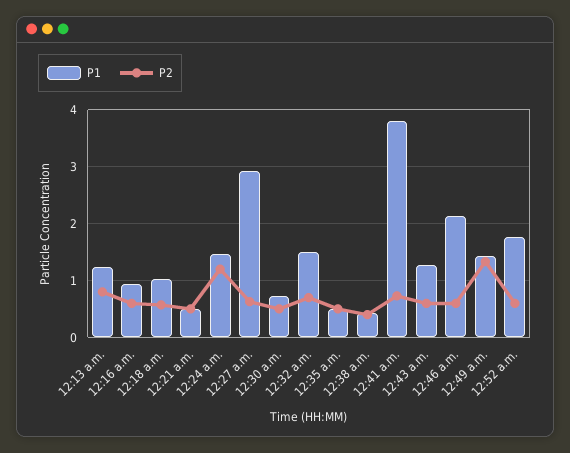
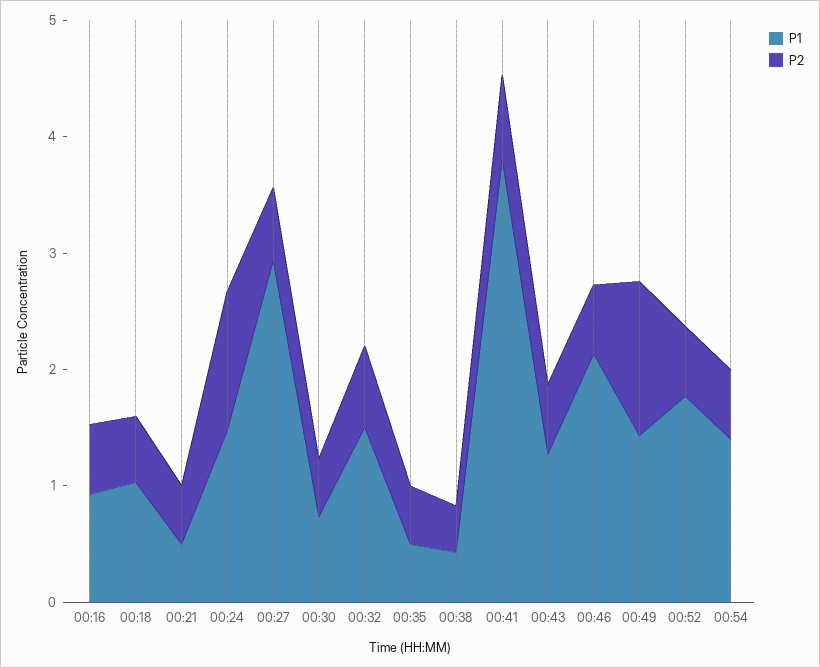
P1, 12:13 a.m.: 1.2 -> none
P2, 12:13 a.m.: 0.8 -> none
P1, 00:54: none -> 1.4
P2, 00:54: none -> 0.6

